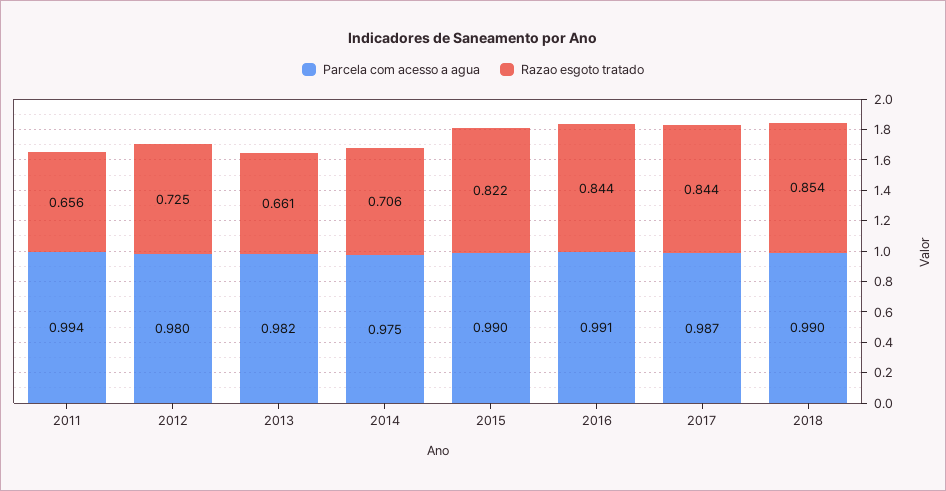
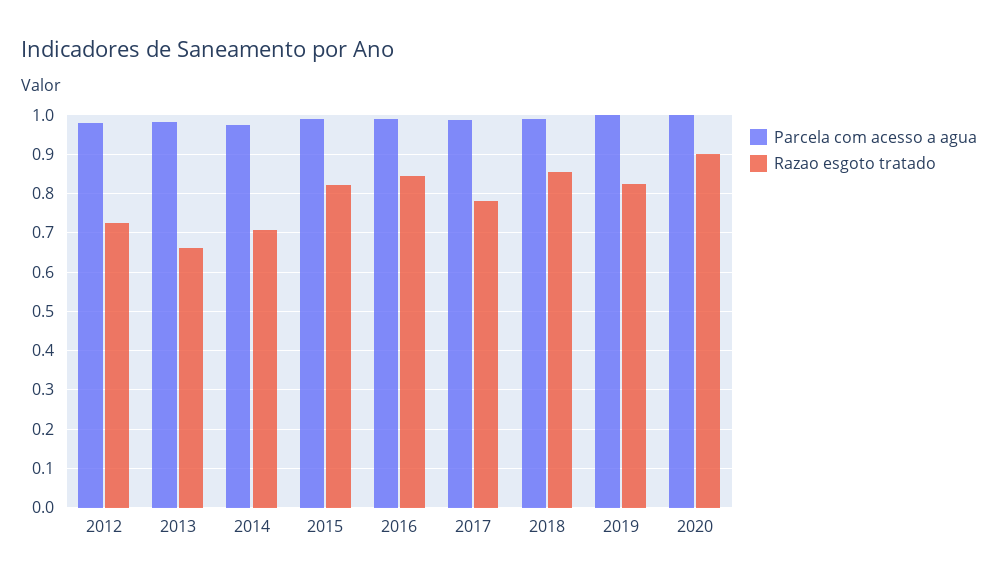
Parcela com acesso a agua, 2011: 0.994 -> none
Razao esgoto tratado, 2011: 0.656 -> none
Razao esgoto tratado, 2017: 0.844 -> 0.78
Parcela com acesso a agua, 2019: none -> 1
Razao esgoto tratado, 2019: none -> 0.82
Parcela com acesso a agua, 2020: none -> 1
Razao esgoto tratado, 2020: none -> 0.9

